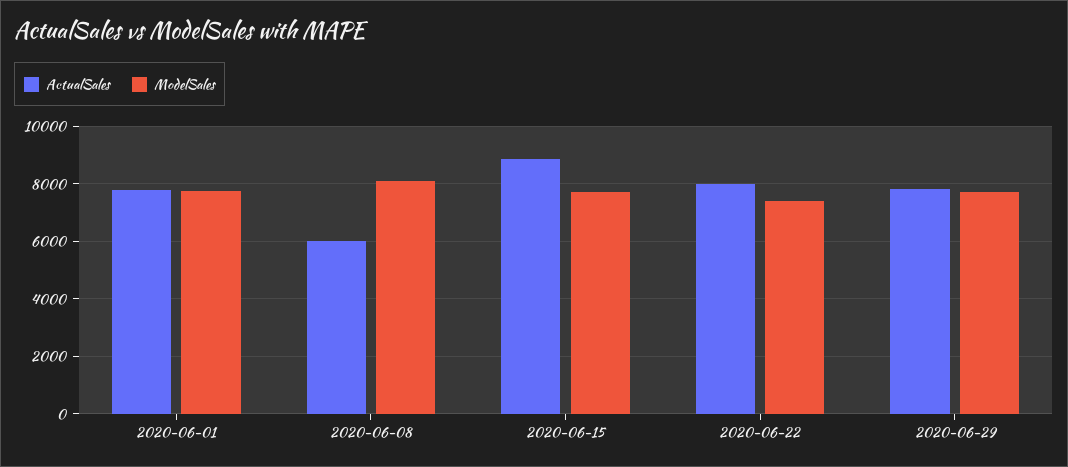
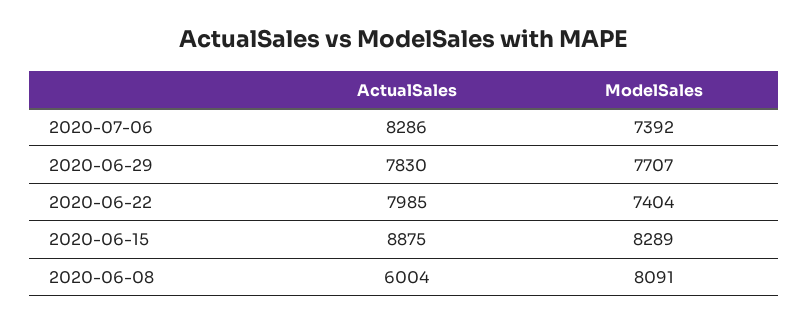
ActualSales, 2020-06-01: 7750 -> none
ModelSales, 2020-06-01: 7750 -> none
ModelSales, 2020-06-15: 7750 -> 8289
ActualSales, 2020-07-06: none -> 8286
ModelSales, 2020-07-06: none -> 7392

